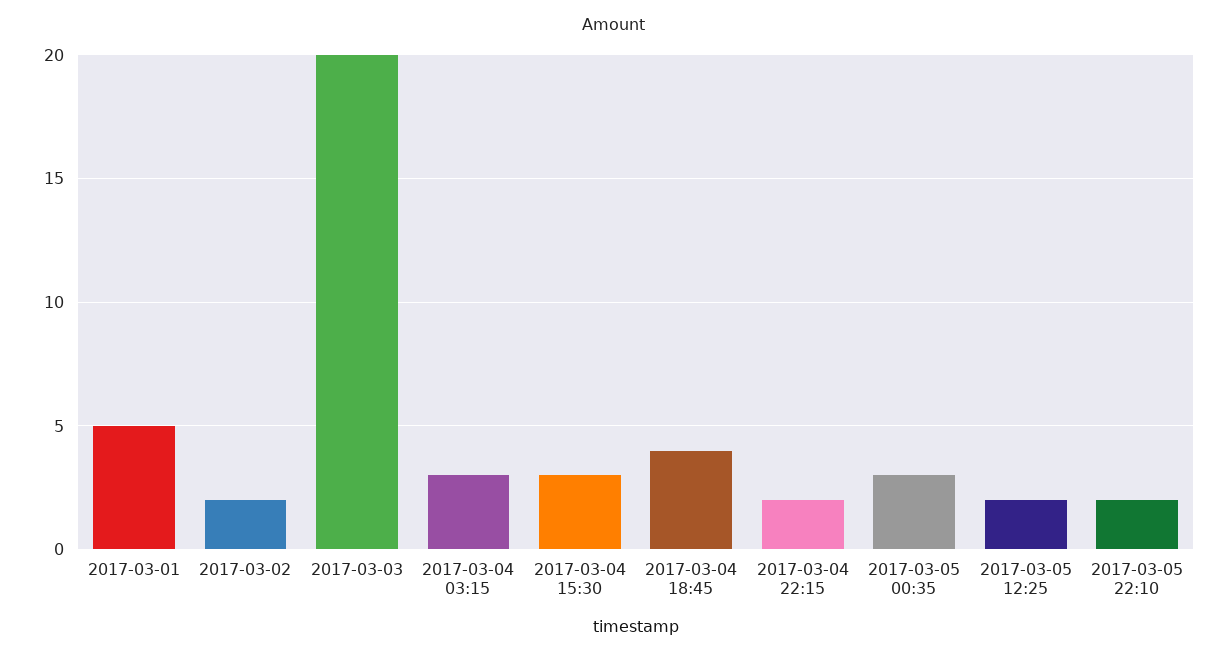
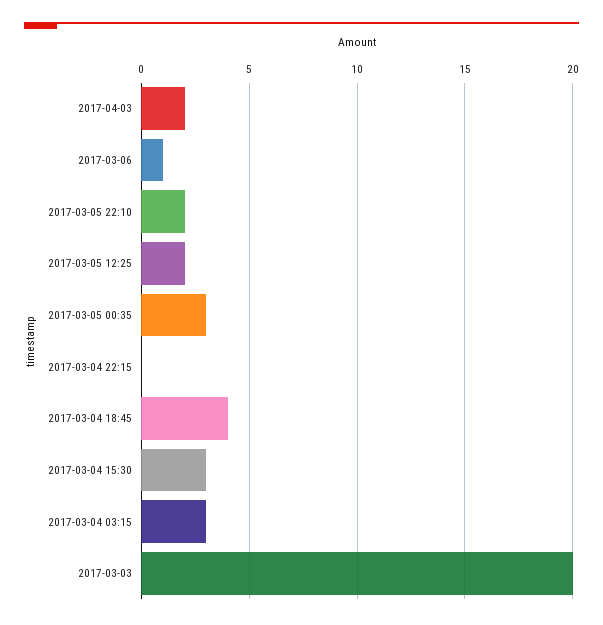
2017-03-01: 5 -> none
2017-03-02: 2 -> none
2017-03-04 22:15: 2 -> 0
2017-04-03: none -> 2
2017-03-06: none -> 1

